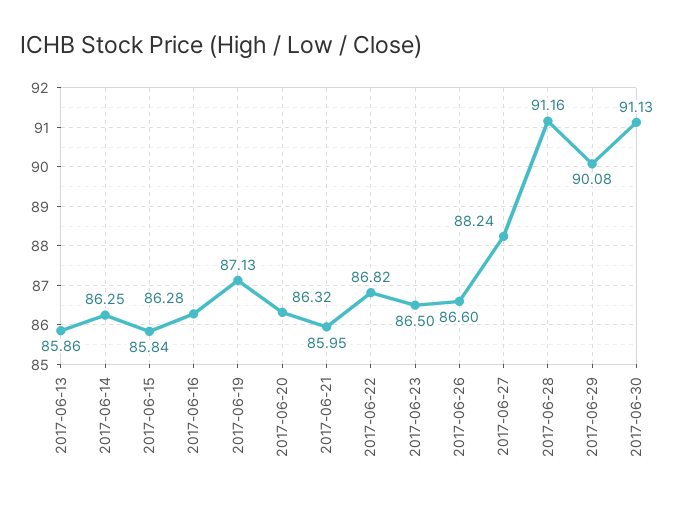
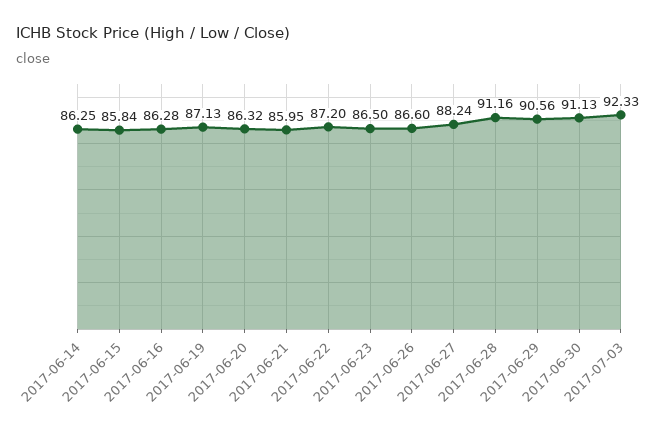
2017-06-13: 85.86 -> none
2017-06-22: 86.82 -> 87.2
2017-06-29: 90.08 -> 90.56
2017-07-03: none -> 92.33

